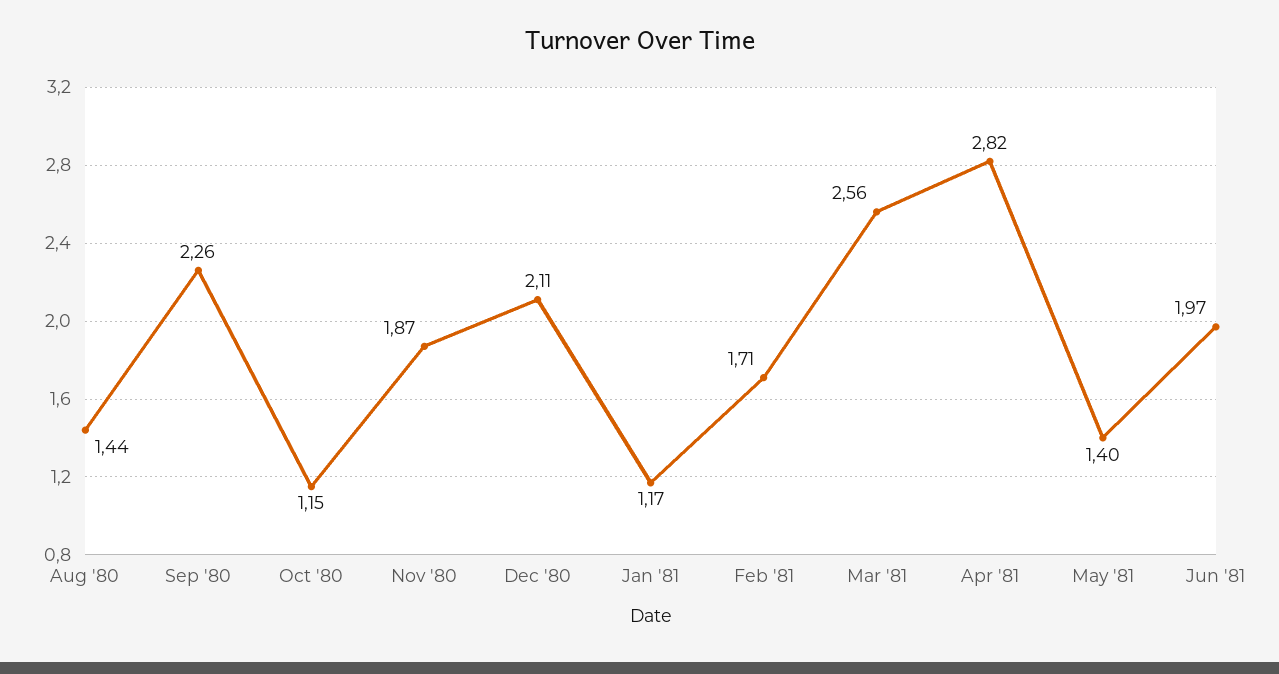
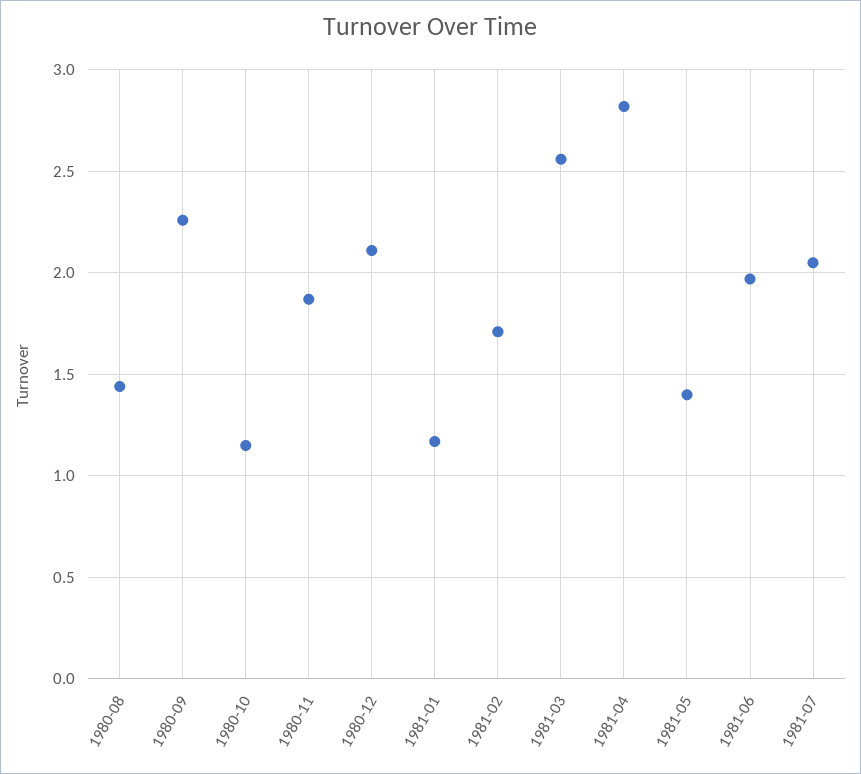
1981-07: none -> 2.05

